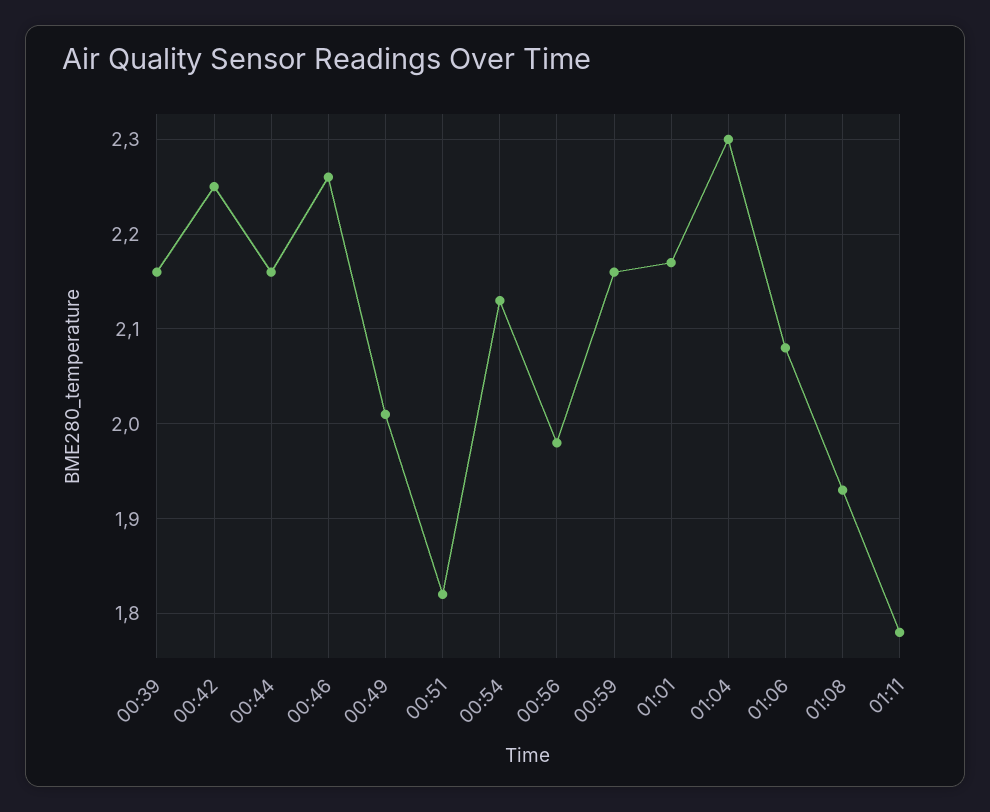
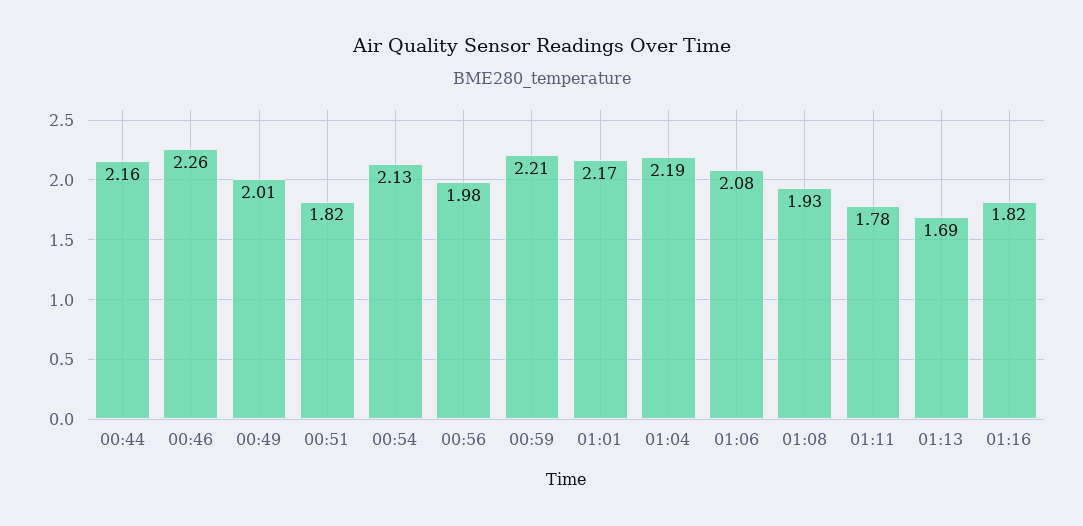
00:39: 2.16 -> none
00:42: 2.25 -> none
00:59: 2.16 -> 2.21
01:04: 2.3 -> 2.19
01:13: none -> 1.69
01:16: none -> 1.82

